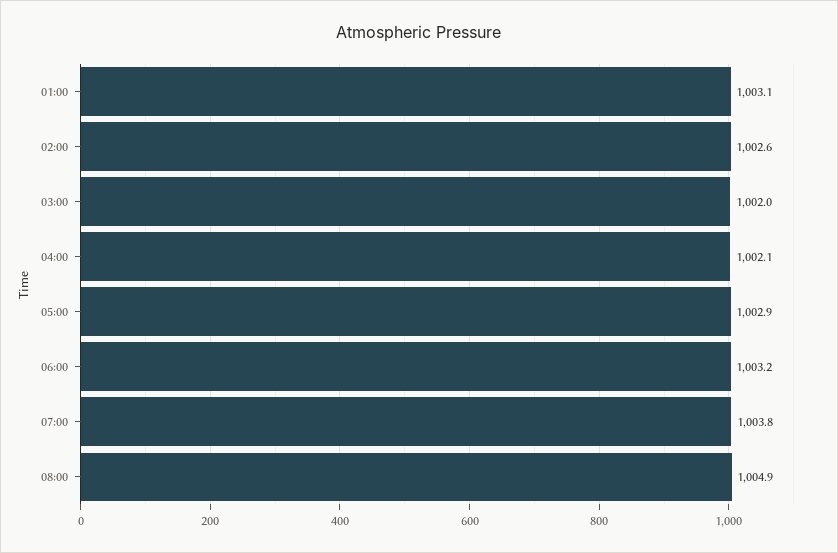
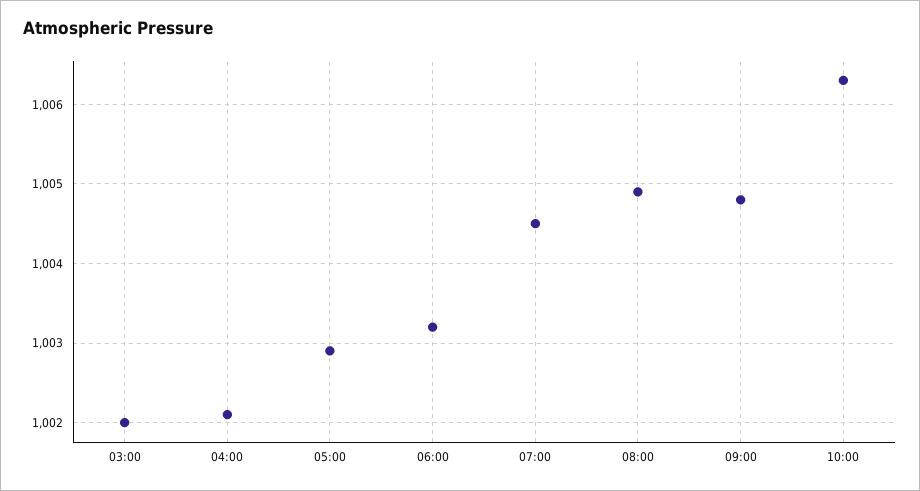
01:00: 1003.1 -> none
02:00: 1002.6 -> none
07:00: 1003.8 -> 1004.5
09:00: none -> 1004.8
10:00: none -> 1006.3

